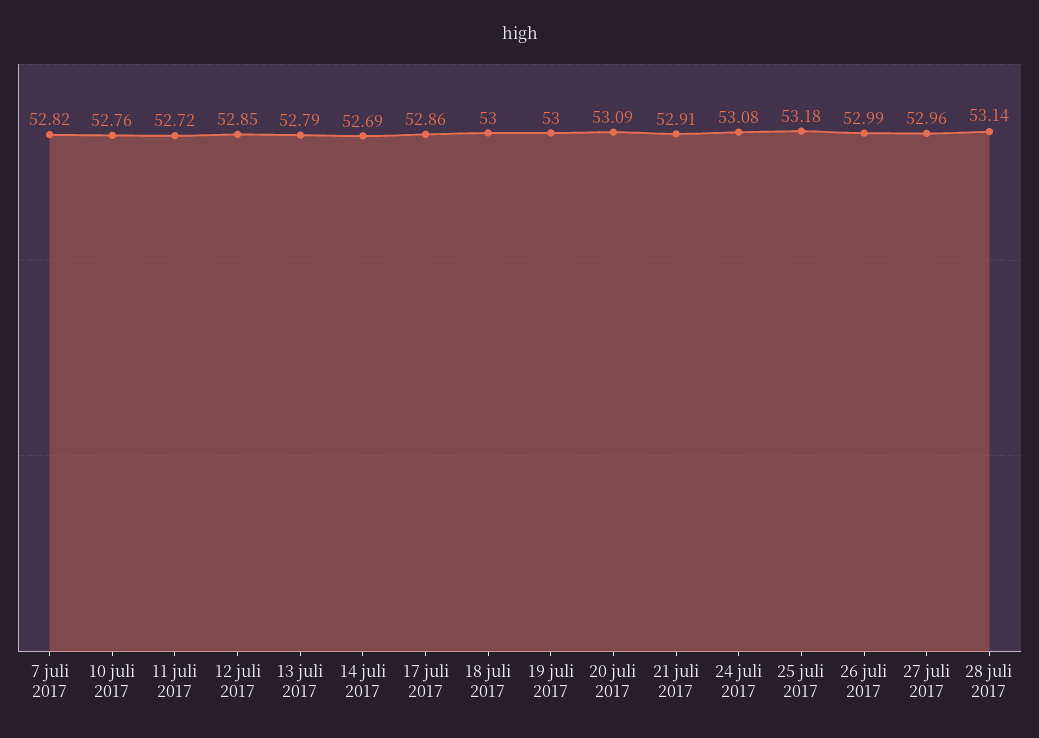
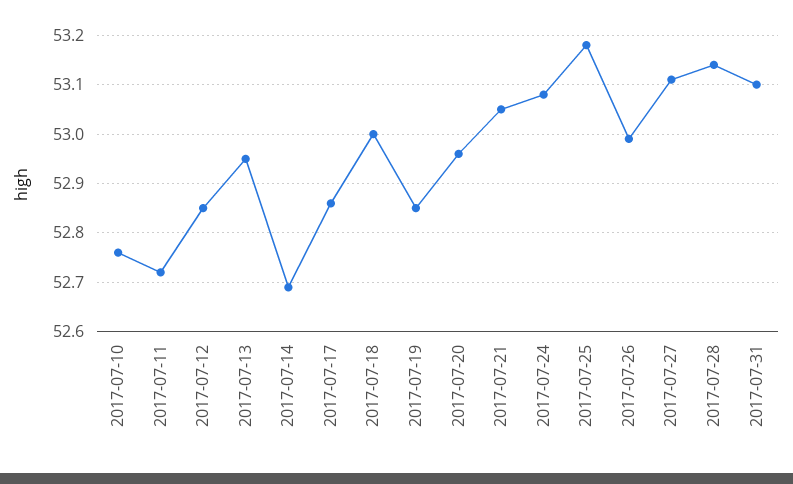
7 juli 2017: 52.82 -> none
13 juli 2017: 52.79 -> 52.95
19 juli 2017: 53 -> 52.85
20 juli 2017: 53.09 -> 52.95
21 juli 2017: 52.91 -> 53.05
27 juli 2017: 52.96 -> 53.1
2017-07-31: none -> 53.1

